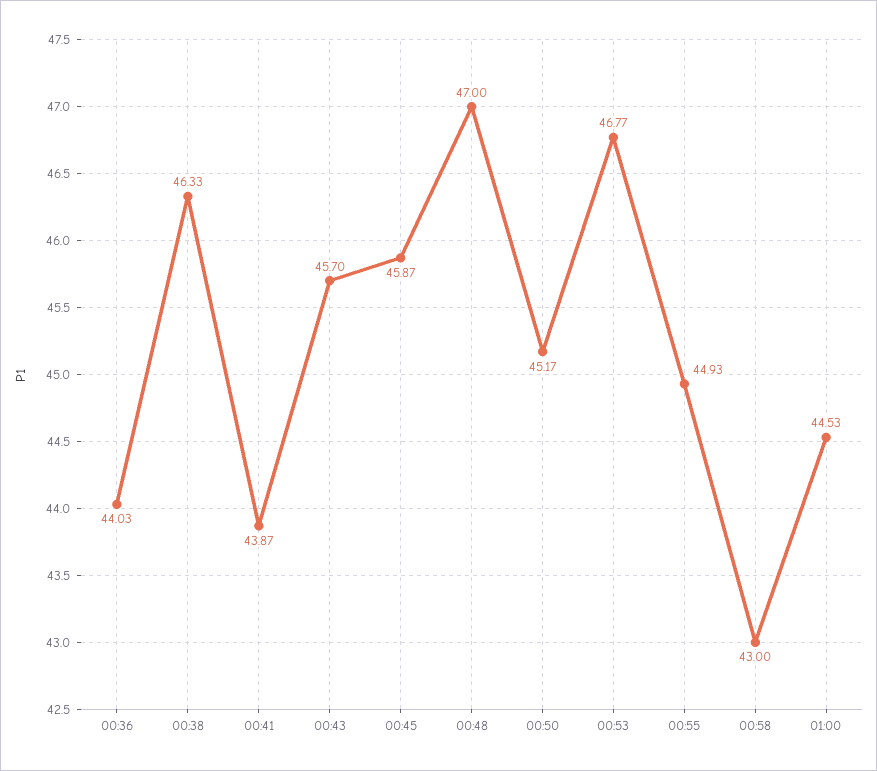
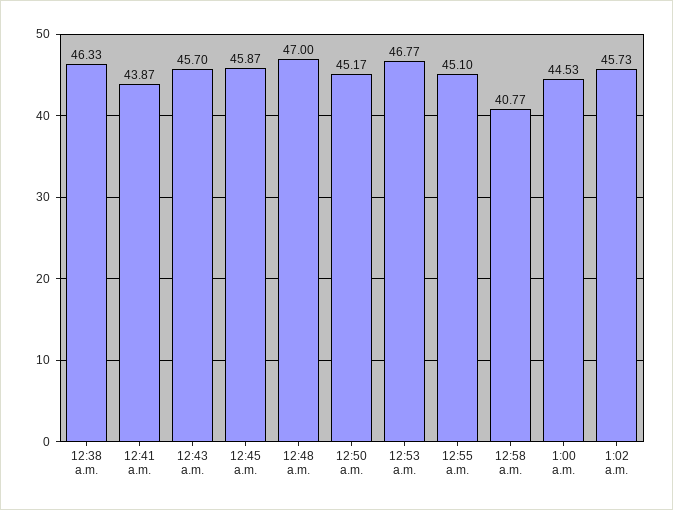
00:36: 44.03 -> none
00:55: 44.93 -> 45.1
00:58: 43 -> 40.77
1:02 a.m.: none -> 45.73

